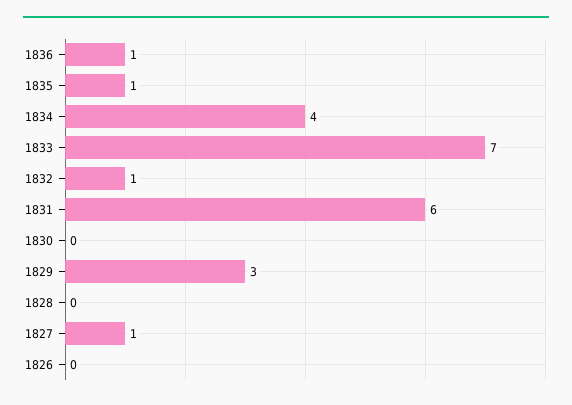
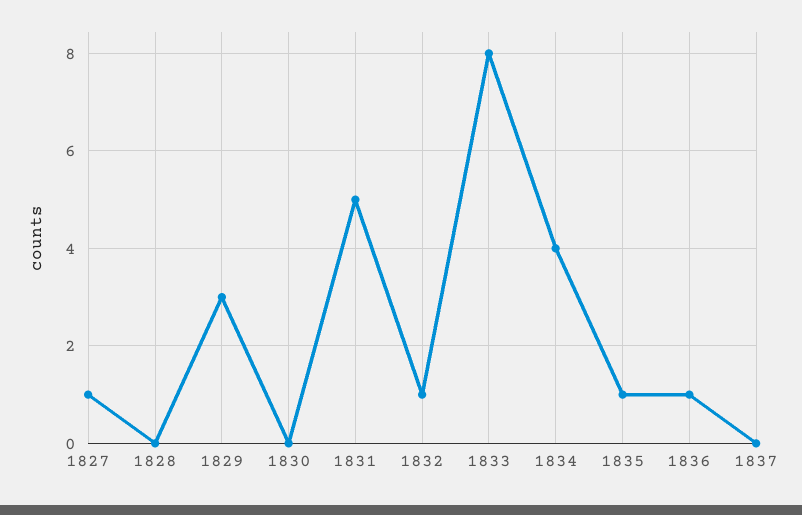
1833: 7 -> 8
1831: 6 -> 5
1826: 0 -> none
1837: none -> 0

